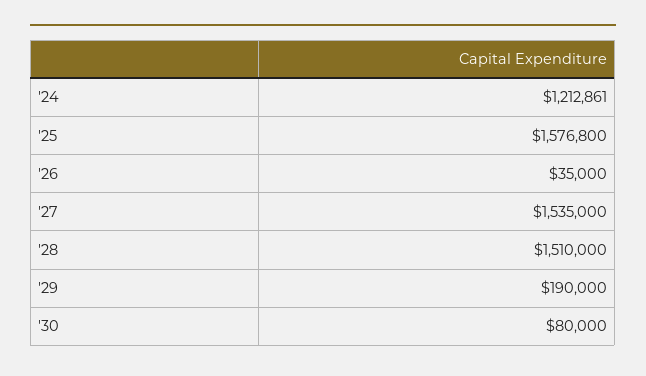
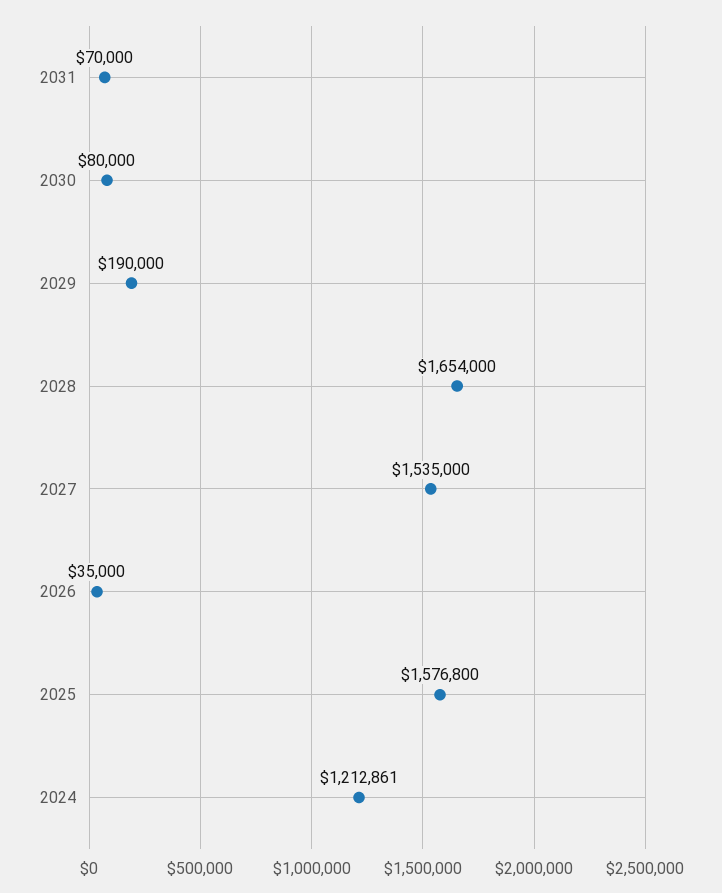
'28: 1510000 -> 1654000
2031: none -> 70000

